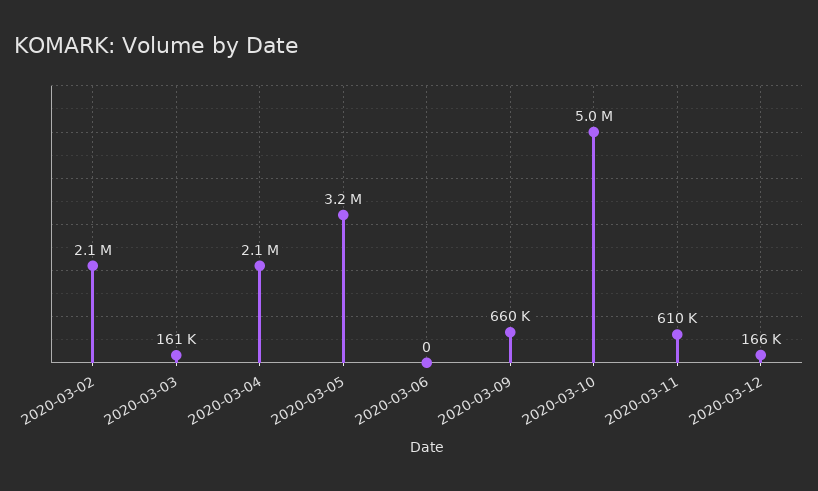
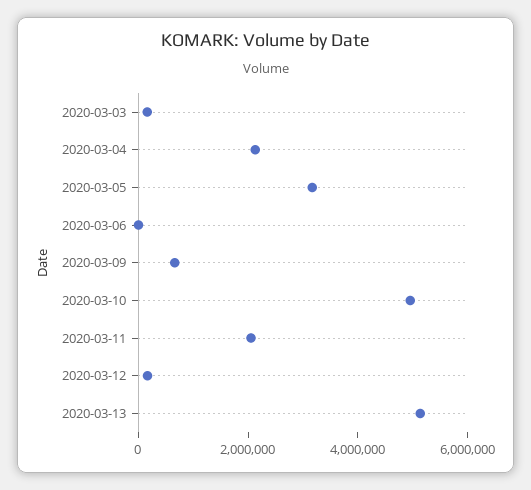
2020-03-02: 2100000 -> none
2020-03-11: 610000 -> 2000000
2020-03-13: none -> 5000000

